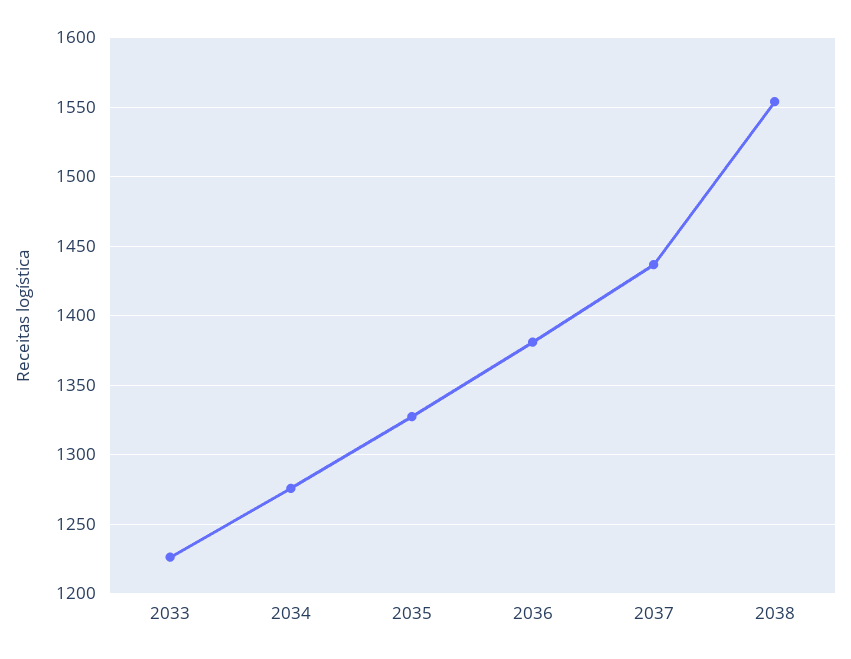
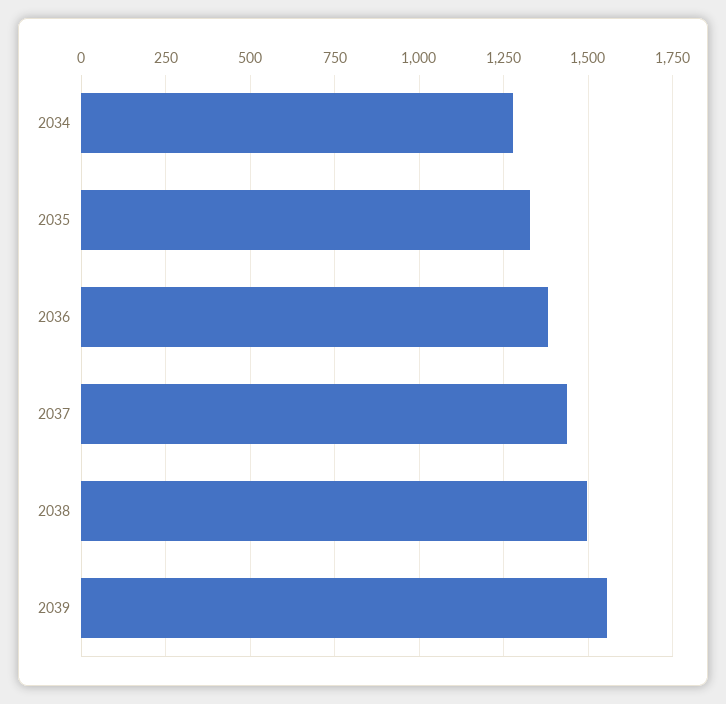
2033: 1225 -> none
2038: 1555 -> 1500
2039: none -> 1550

